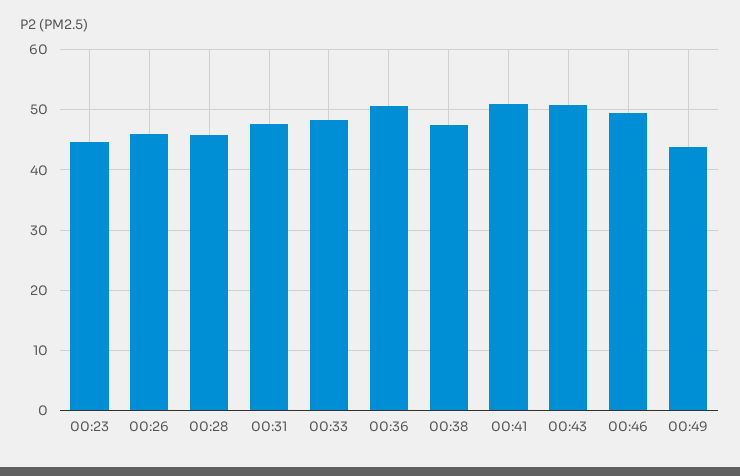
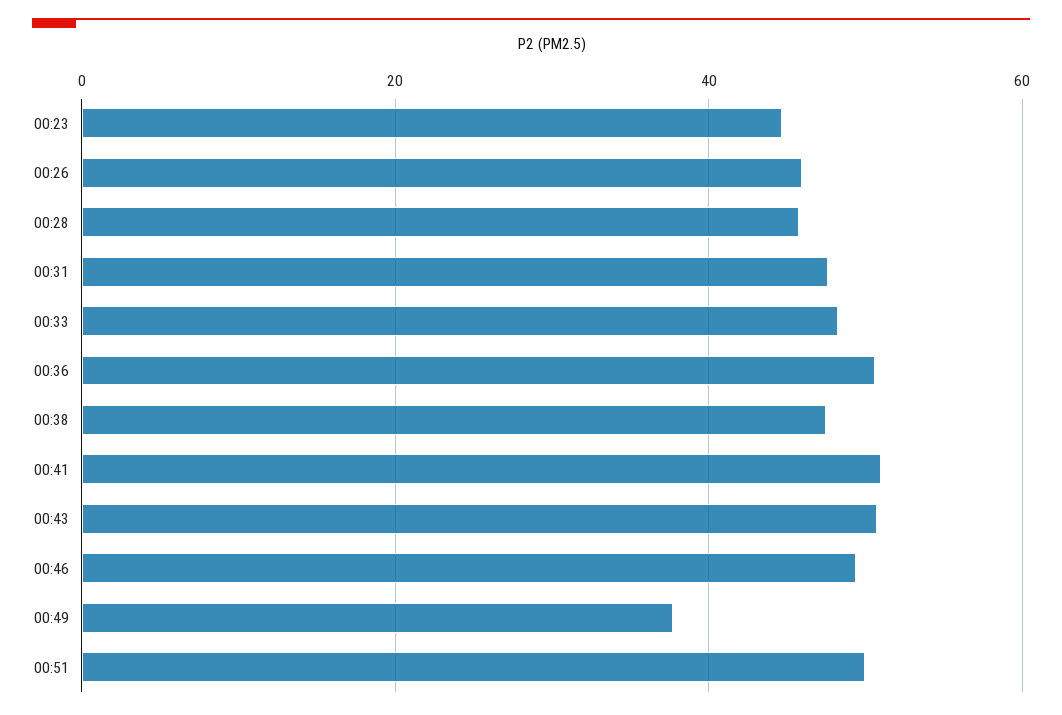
00:49: 44 -> 38
00:51: none -> 50

